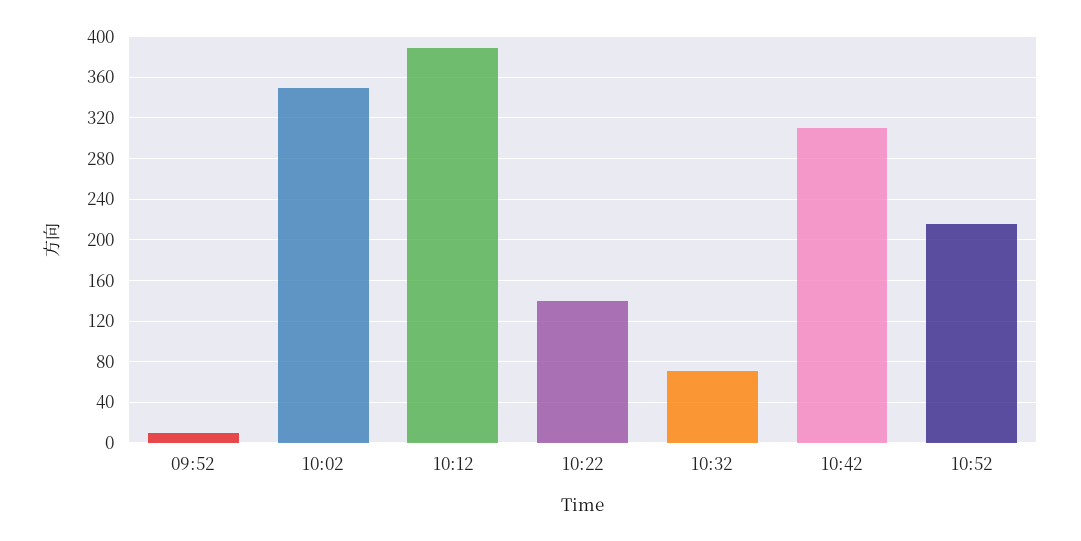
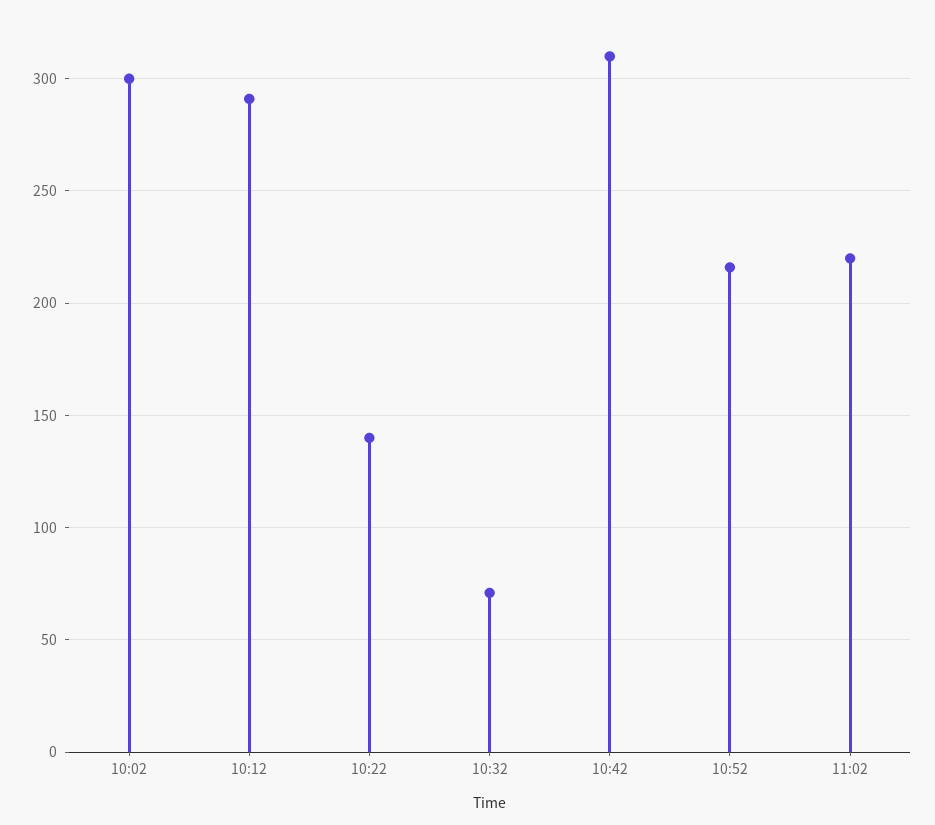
09:52: 10 -> none
10:02: 350 -> 300
10:12: 390 -> 290
11:02: none -> 220

